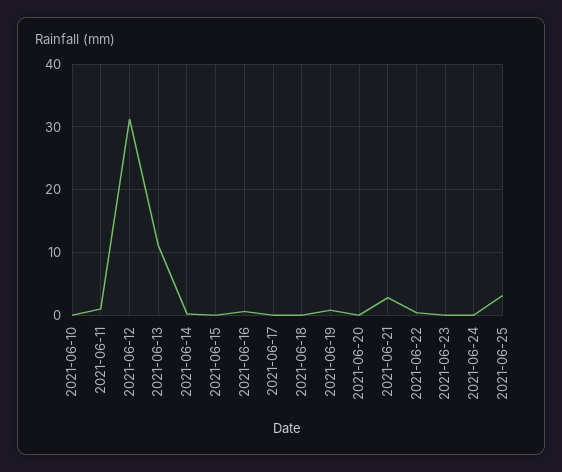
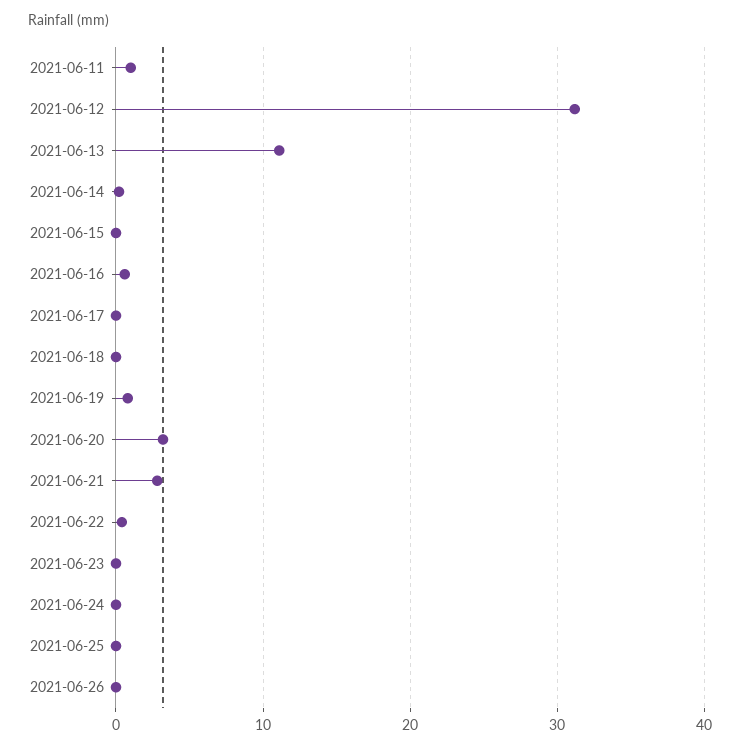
2021-06-10: 0 -> none
2021-06-20: 0 -> 3
2021-06-25: 3 -> 0
2021-06-26: none -> 0

